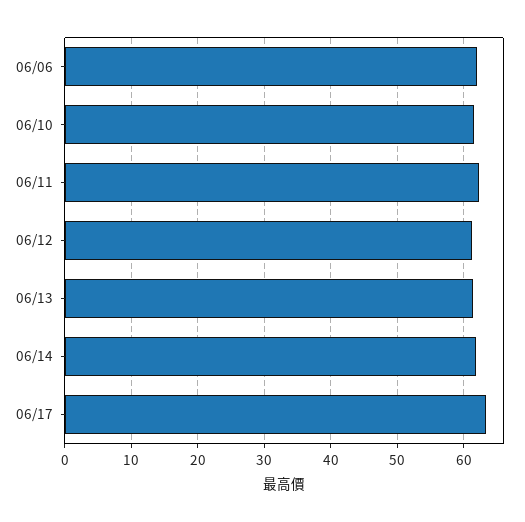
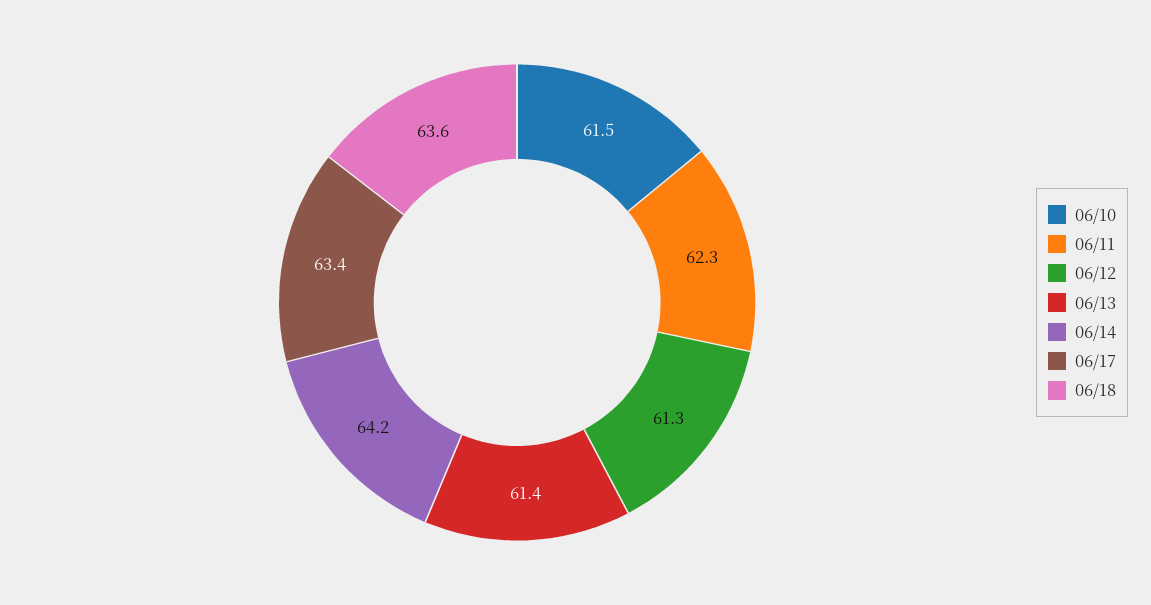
06/06: 62 -> none
06/14: 62 -> 64.2
06/18: none -> 63.6

